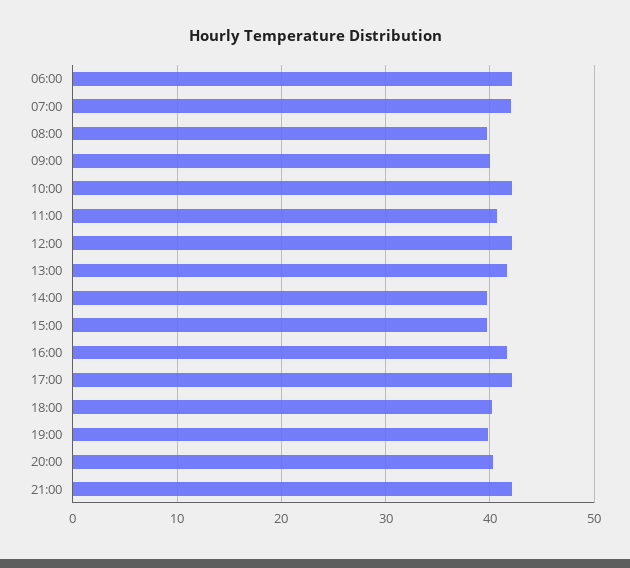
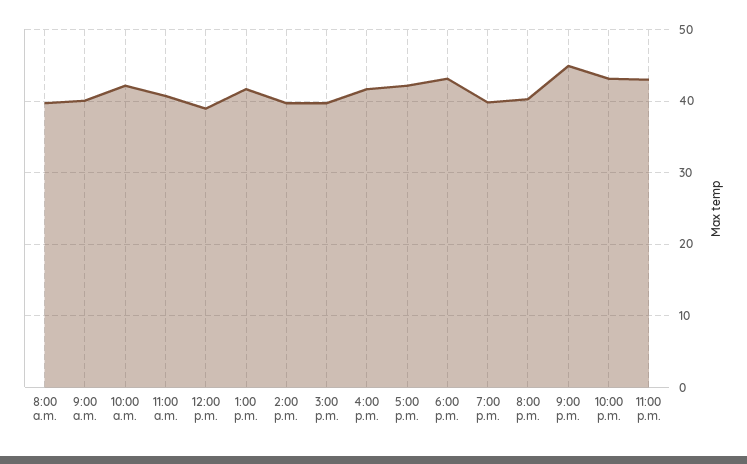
06:00: 42 -> none
07:00: 42 -> none
12:00: 42 -> 39
18:00: 40 -> 43
21:00: 42 -> 45
10:00 p.m.: none -> 43
11:00 p.m.: none -> 43

